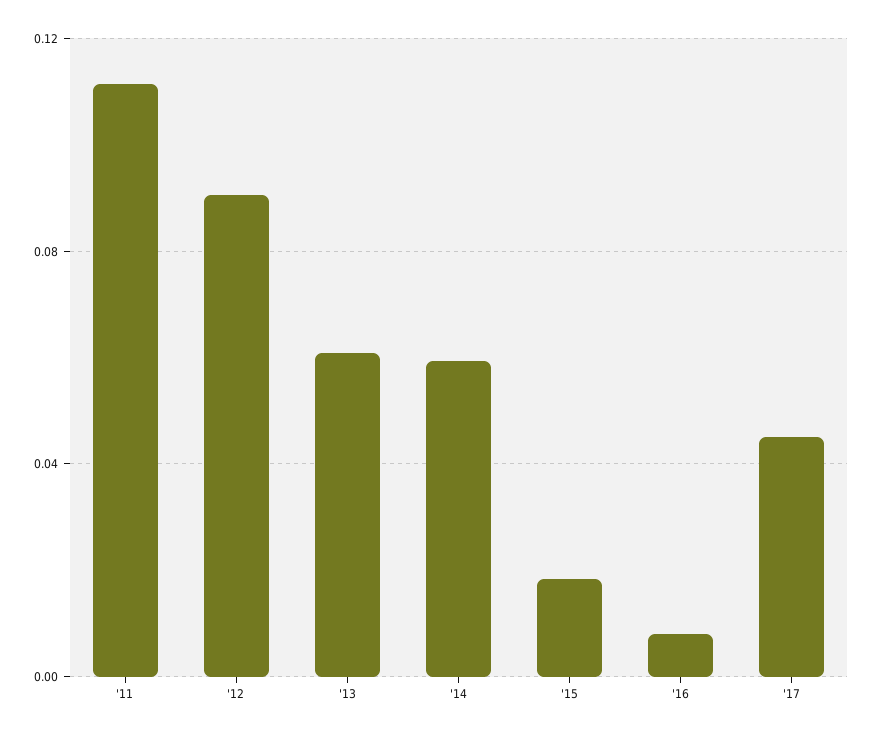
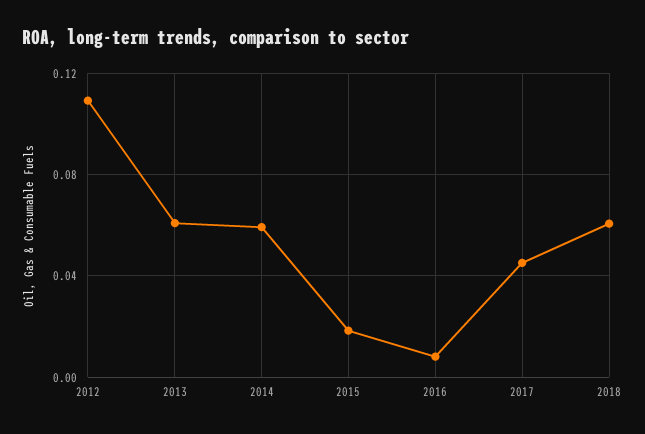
'11: 0.11 -> none
'12: 0.09 -> 0.11
2018: none -> 0.06

